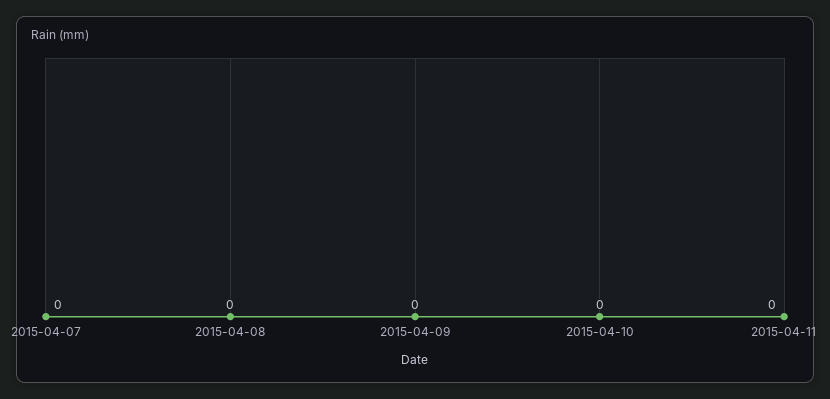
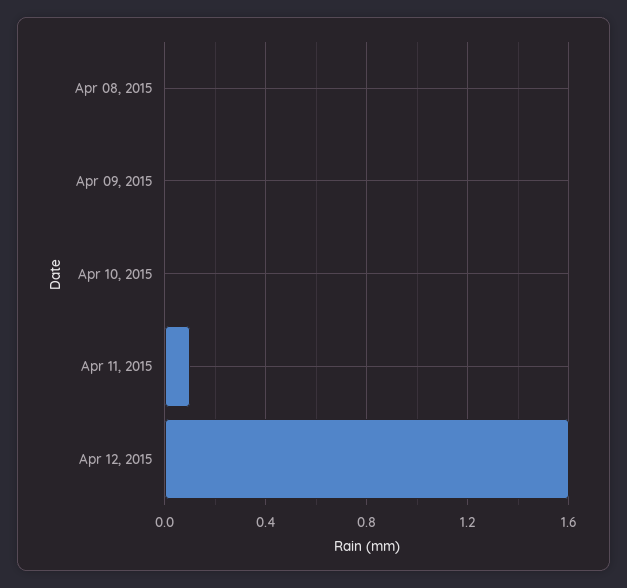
2015-04-07: 0 -> none
2015-04-11: 0 -> 0.1
Apr 12, 2015: none -> 1.6

